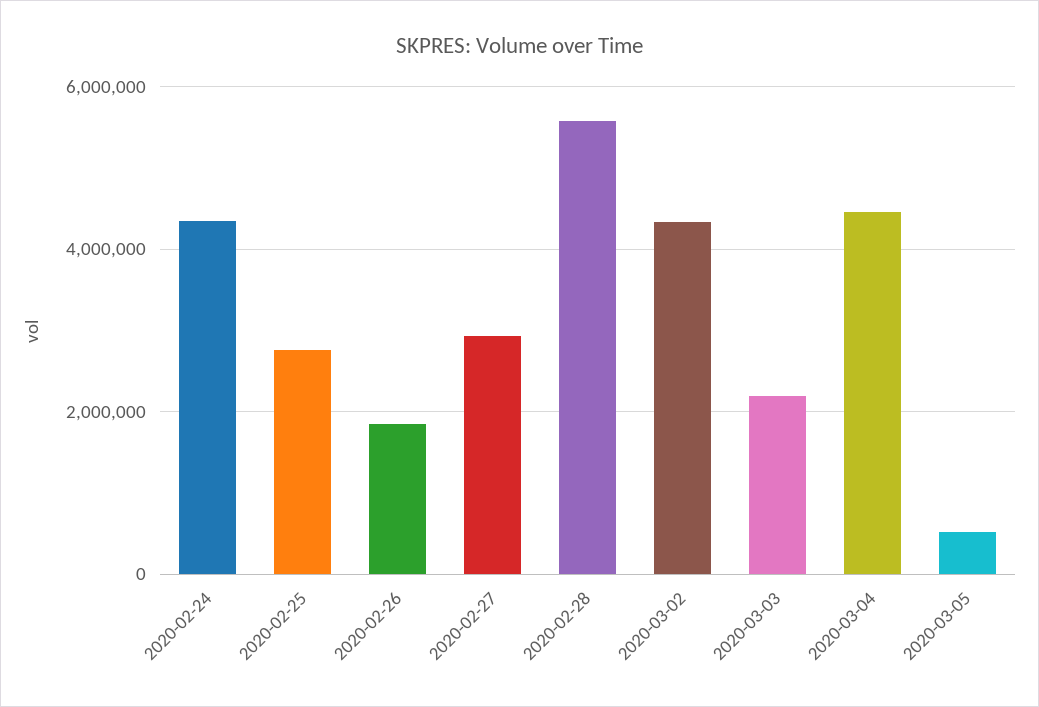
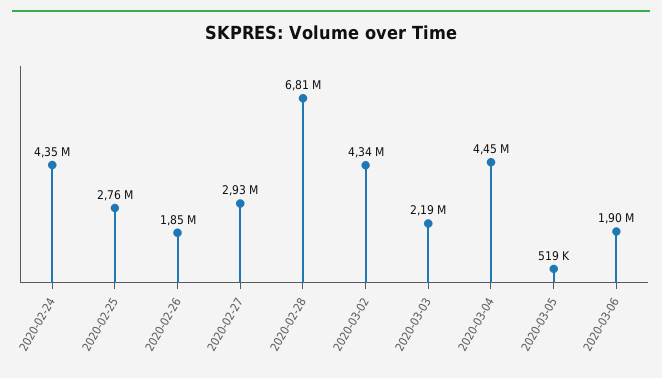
2020-02-28: 5600000 -> 6810000
2020-03-06: none -> 1900000

